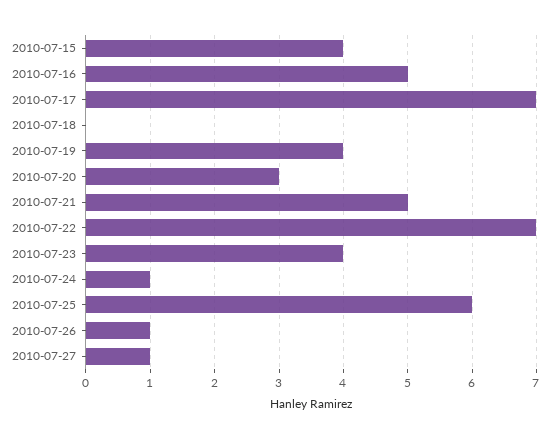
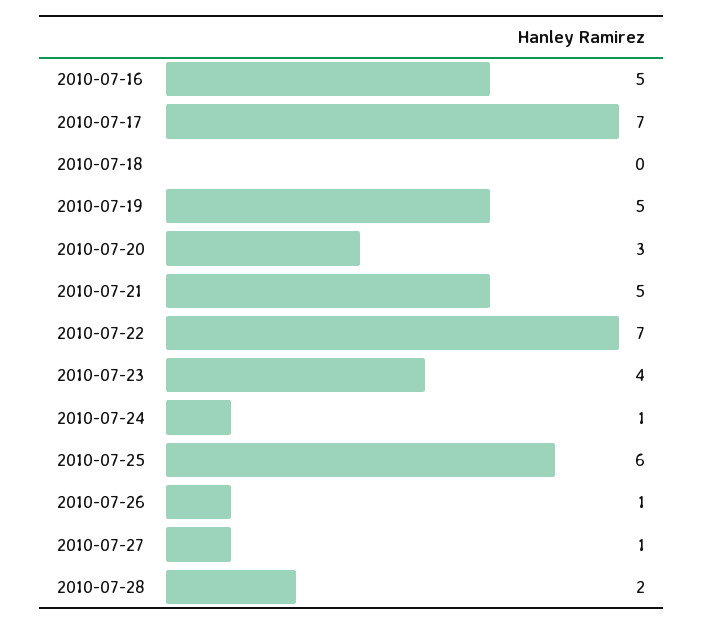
2010-07-15: 4 -> none
2010-07-19: 4 -> 5
2010-07-28: none -> 2

